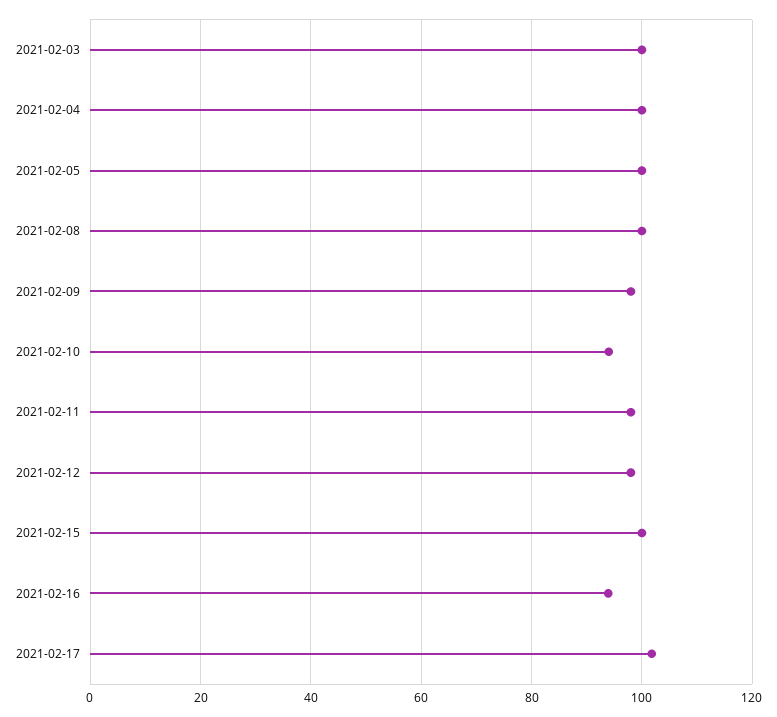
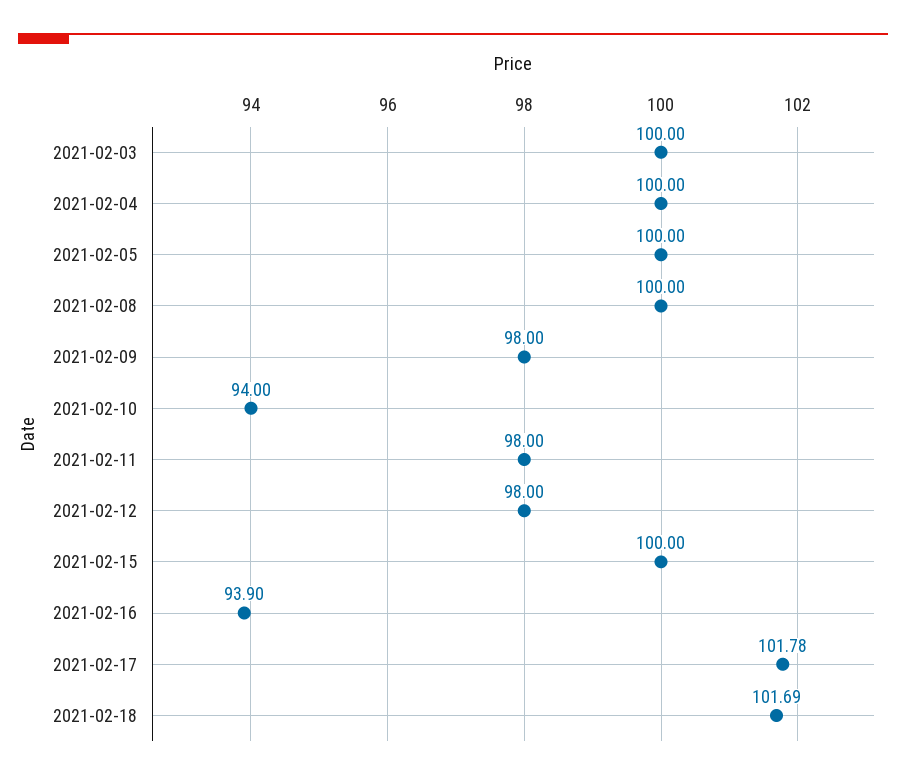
2021-02-18: none -> 101.69

